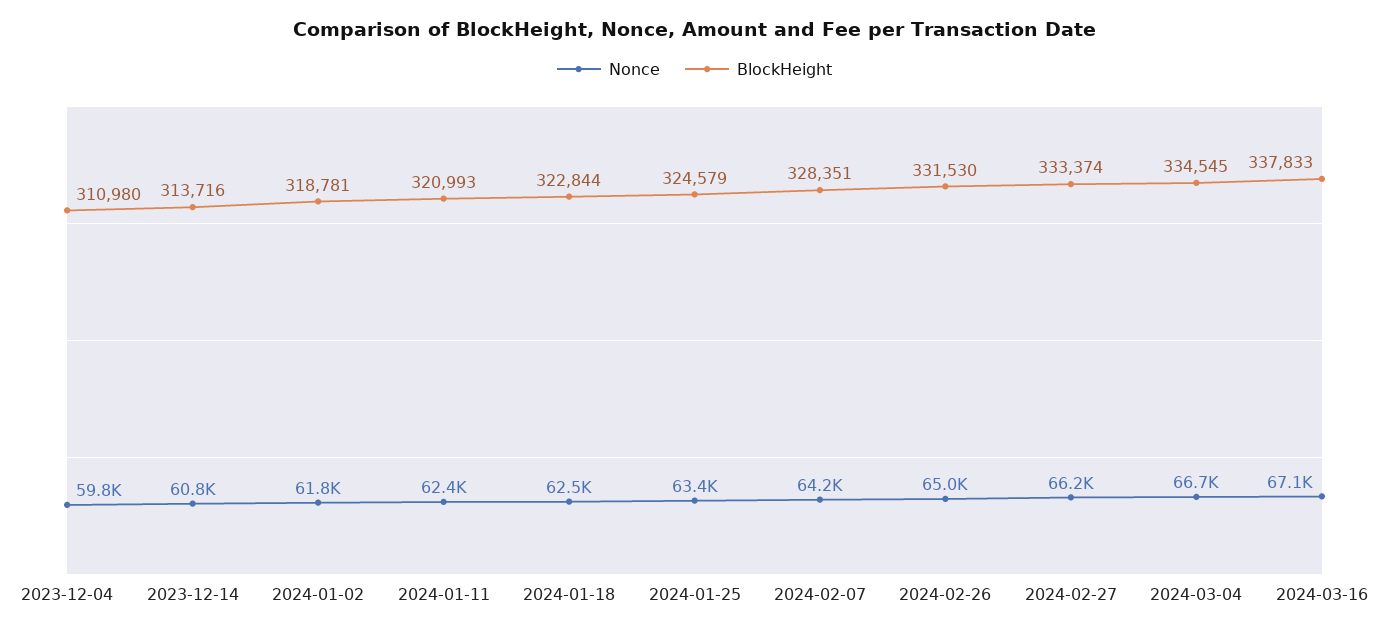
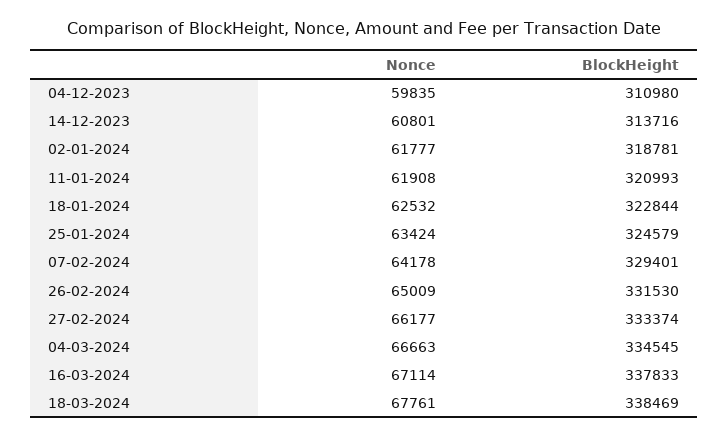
Nonce, 2024-01-11: 62400 -> 61908
BlockHeight, 2024-02-07: 328351 -> 329401
Nonce, 18-03-2024: none -> 67761
BlockHeight, 18-03-2024: none -> 338469

